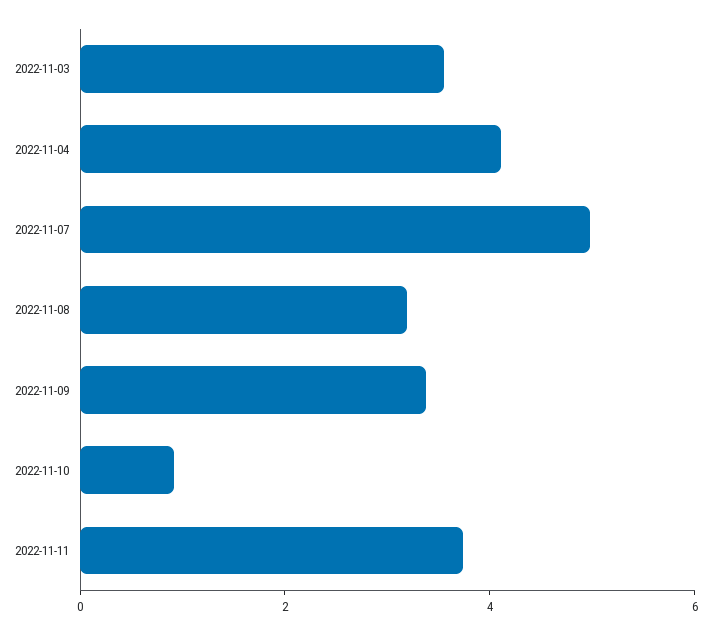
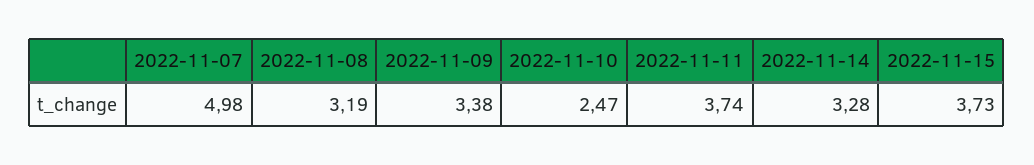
2022-11-03: 3.5 -> none
2022-11-04: 4 -> none
2022-11-10: 1 -> 2.47
2022-11-14: none -> 3.28
2022-11-15: none -> 3.73

